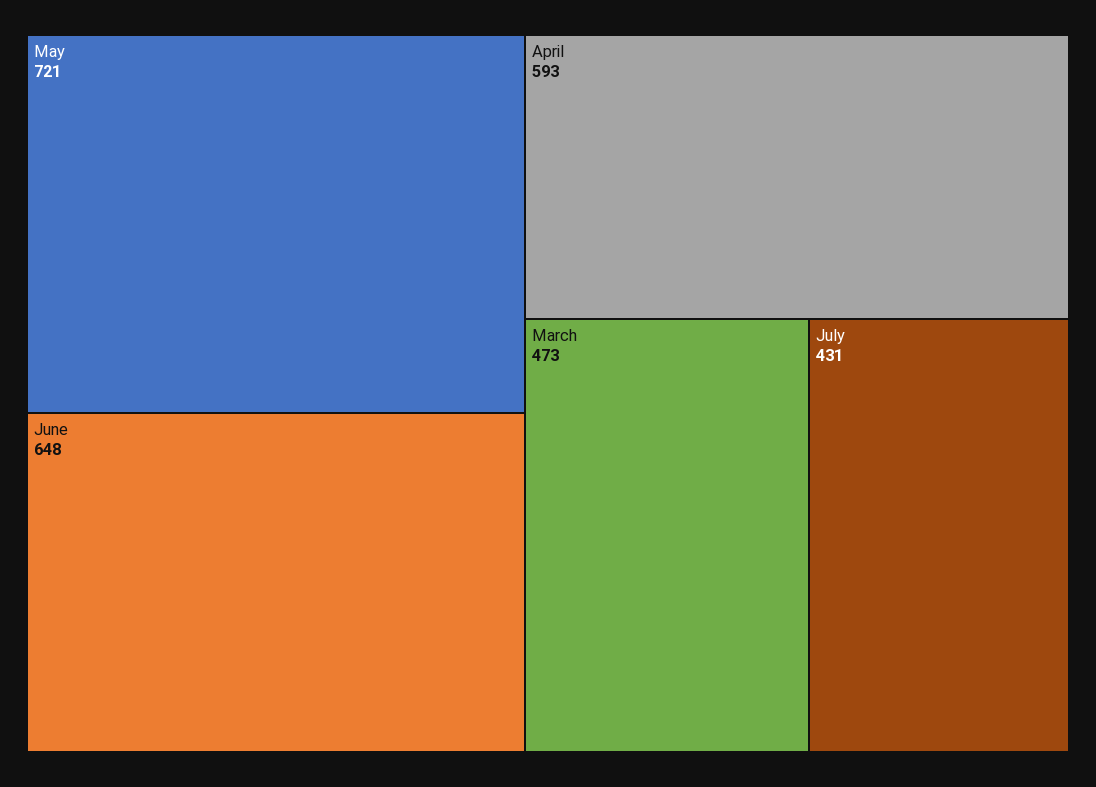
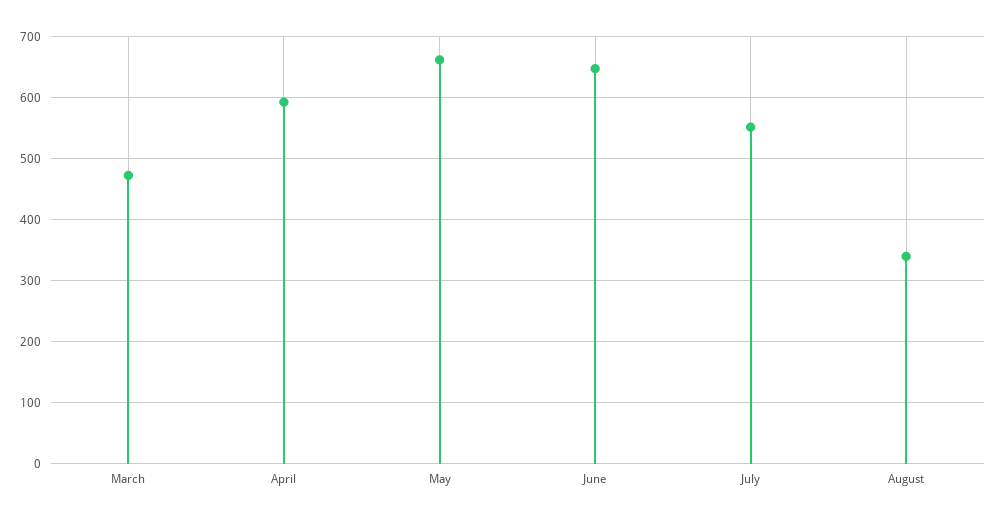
May: 721 -> 660
July: 431 -> 550
August: none -> 340

